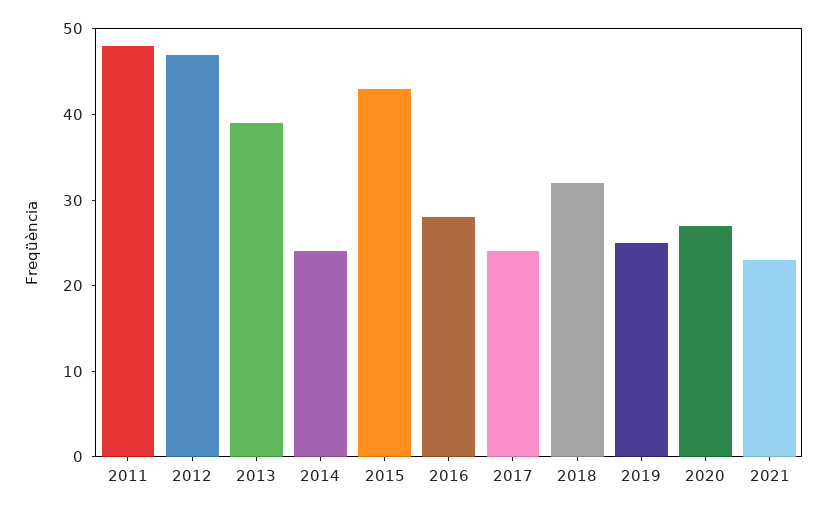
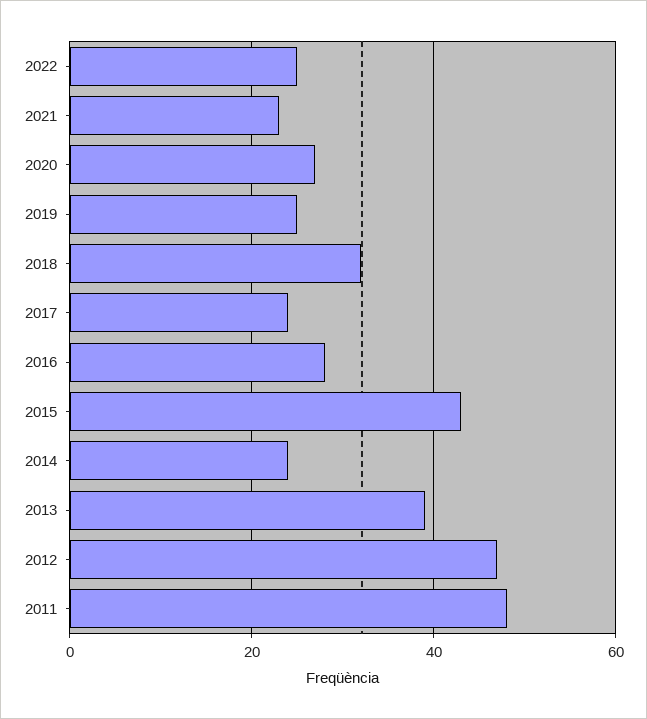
2022: none -> 25

